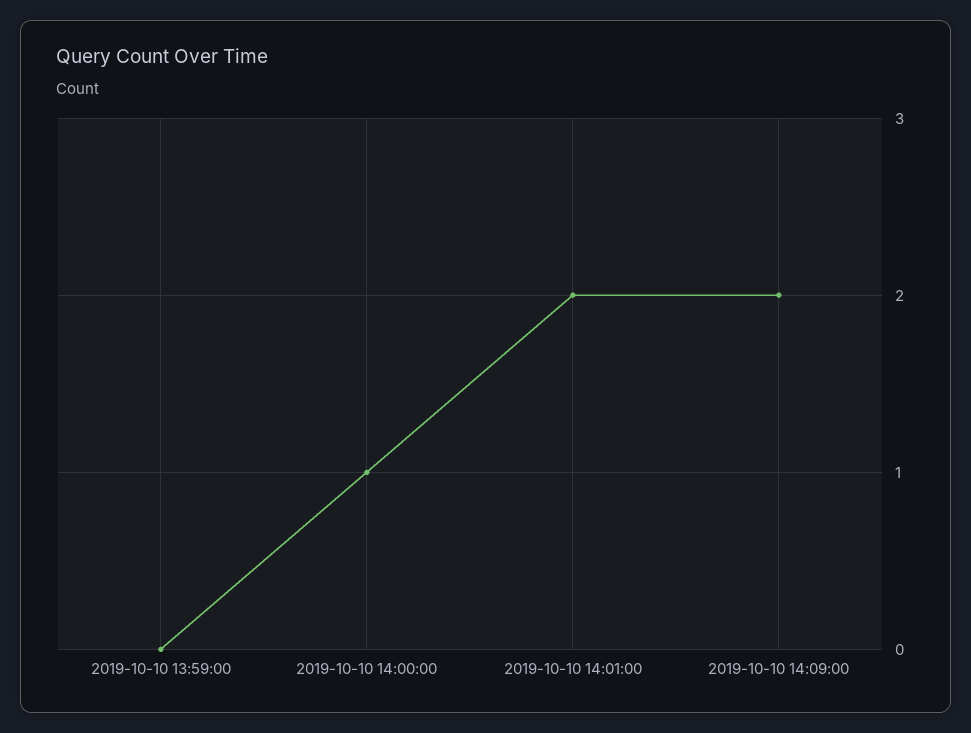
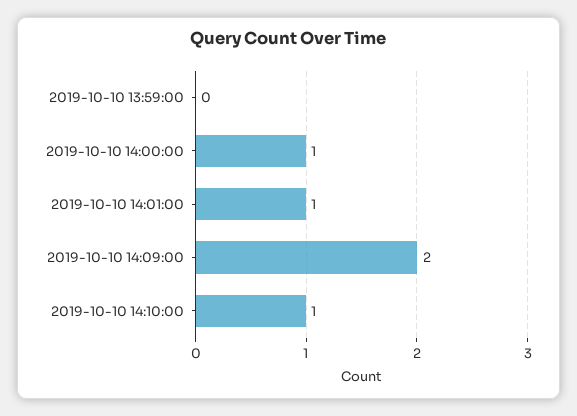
2019-10-10 14:01:00: 2 -> 1
2019-10-10 14:10:00: none -> 1

